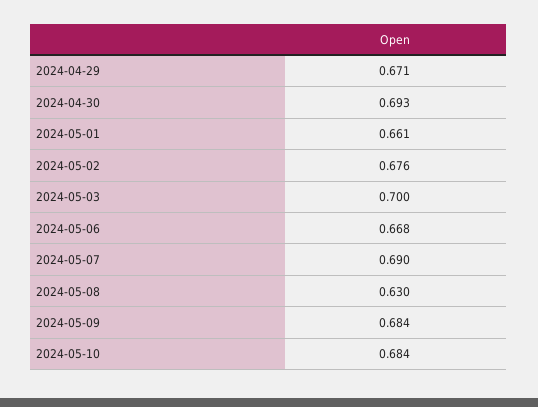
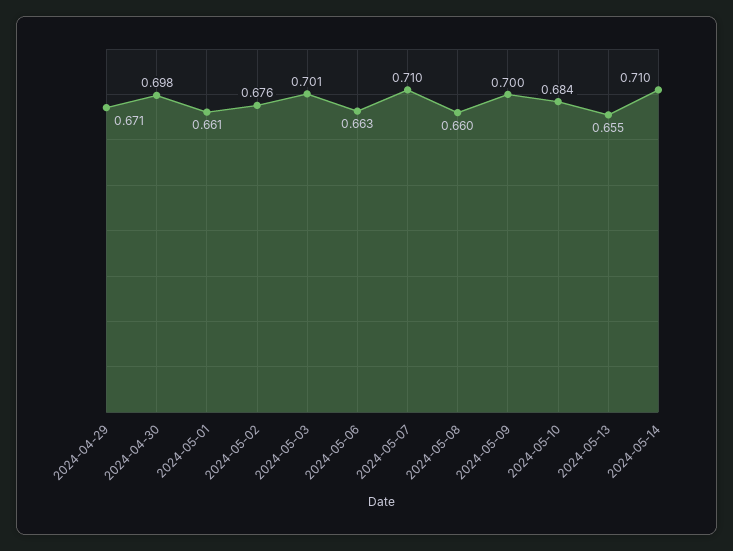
2024-04-30: 0.693 -> 0.698
2024-05-03: 0.7 -> 0.701
2024-05-06: 0.668 -> 0.663
2024-05-07: 0.69 -> 0.71
2024-05-08: 0.63 -> 0.66
2024-05-09: 0.684 -> 0.7
2024-05-13: none -> 0.655
2024-05-14: none -> 0.71

